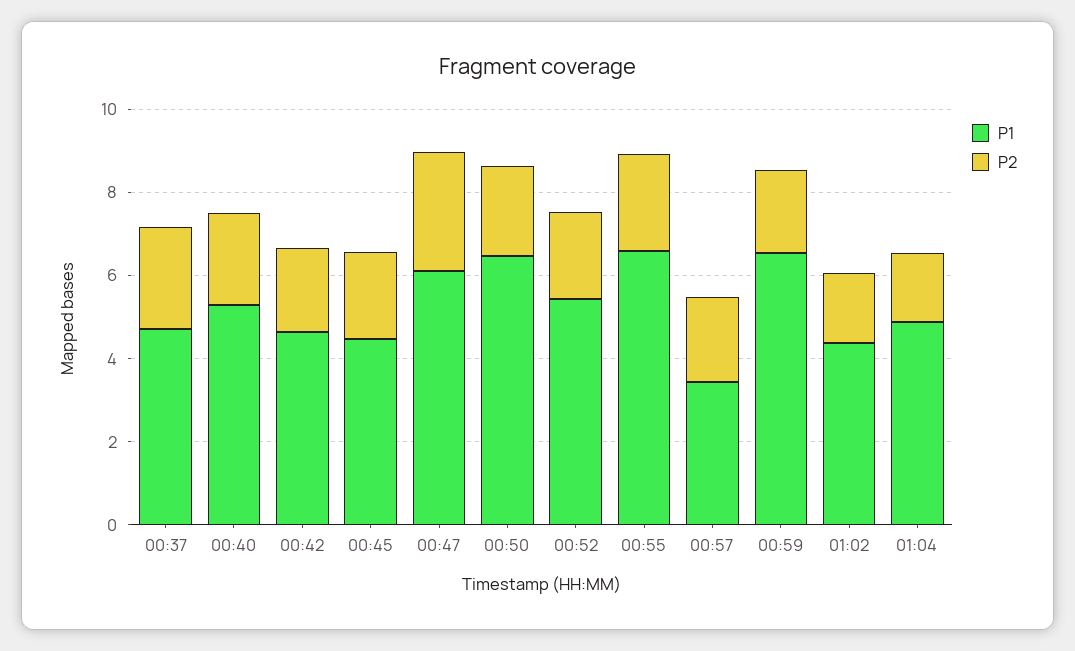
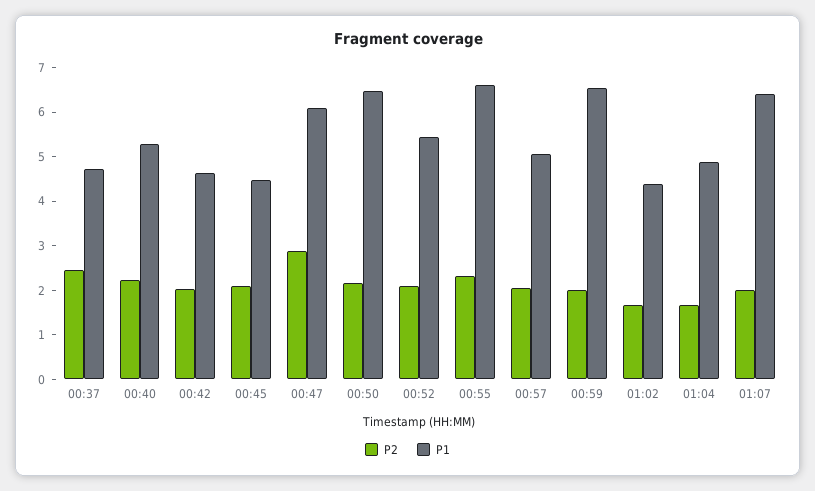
P1, 00:57: 3.5 -> 5
P2, 01:07: none -> 2
P1, 01:07: none -> 6.4

